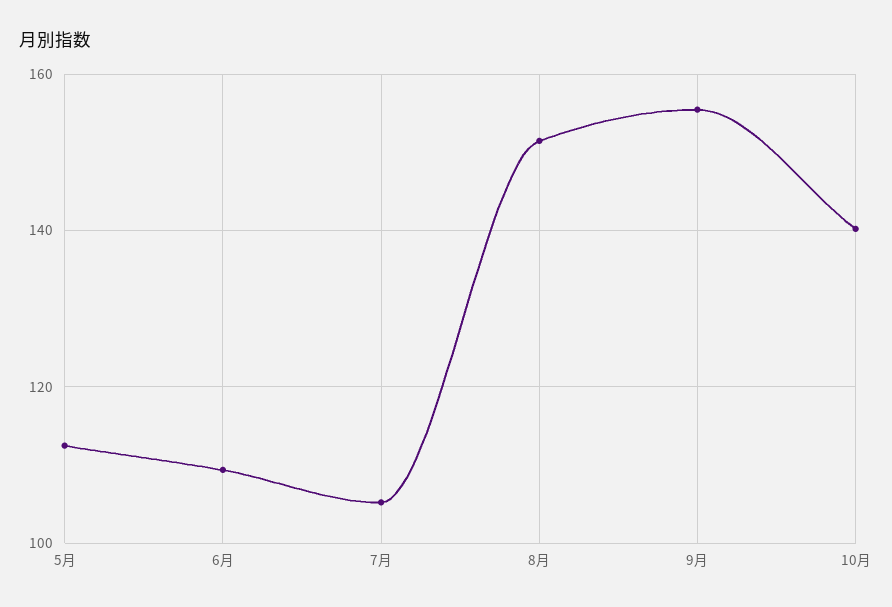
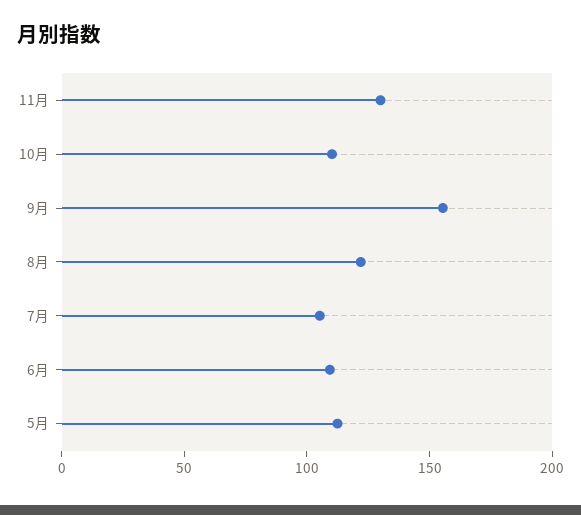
8月: 152 -> 120
10月: 140 -> 110
11月: none -> 130

